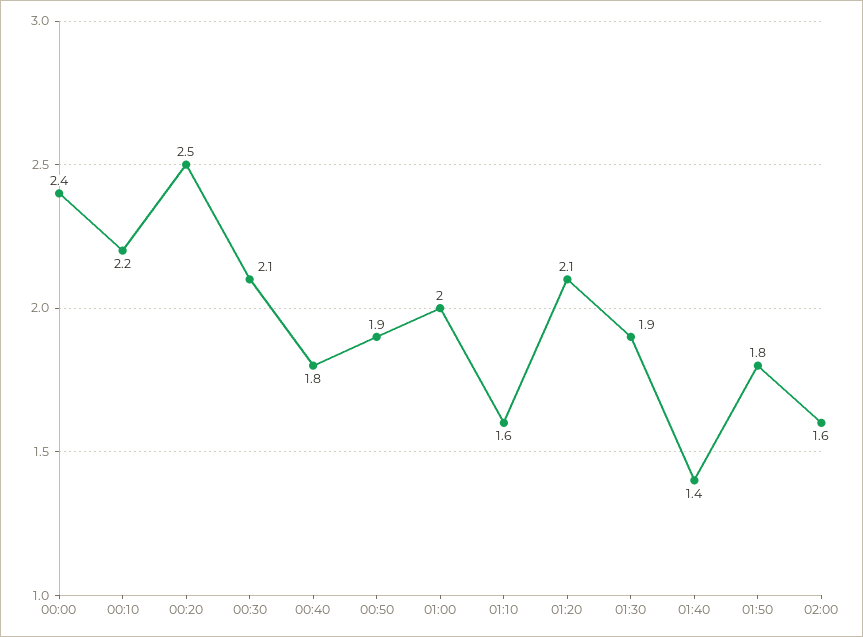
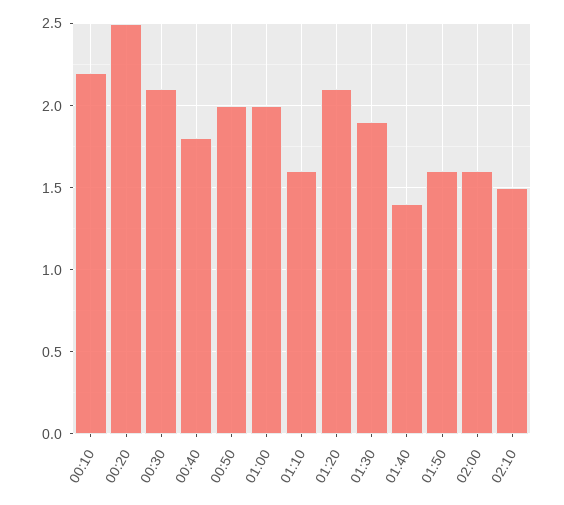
00:00: 2.4 -> none
00:50: 1.9 -> 2
01:50: 1.8 -> 1.6
02:10: none -> 1.5

